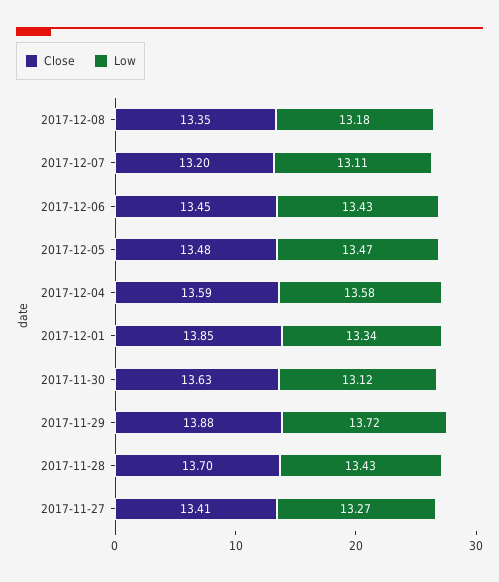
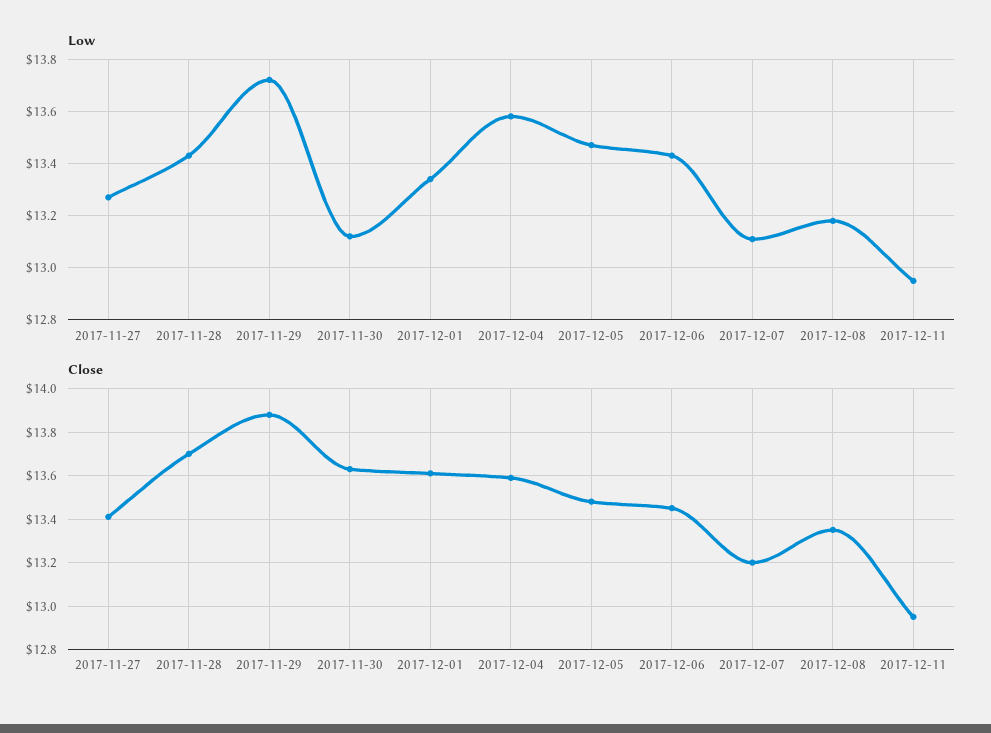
Close, 2017-12-01: 13.85 -> 13.6
Low, 2017-12-11: none -> 12.95
Close, 2017-12-11: none -> 12.95

